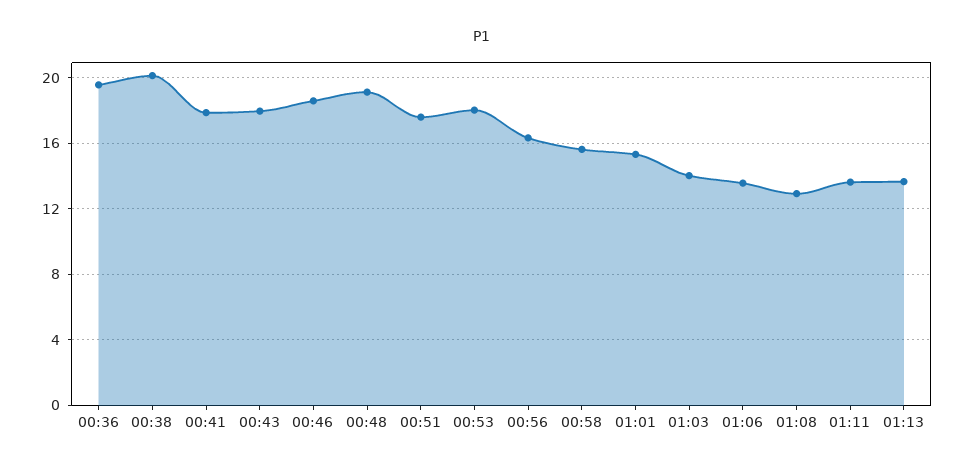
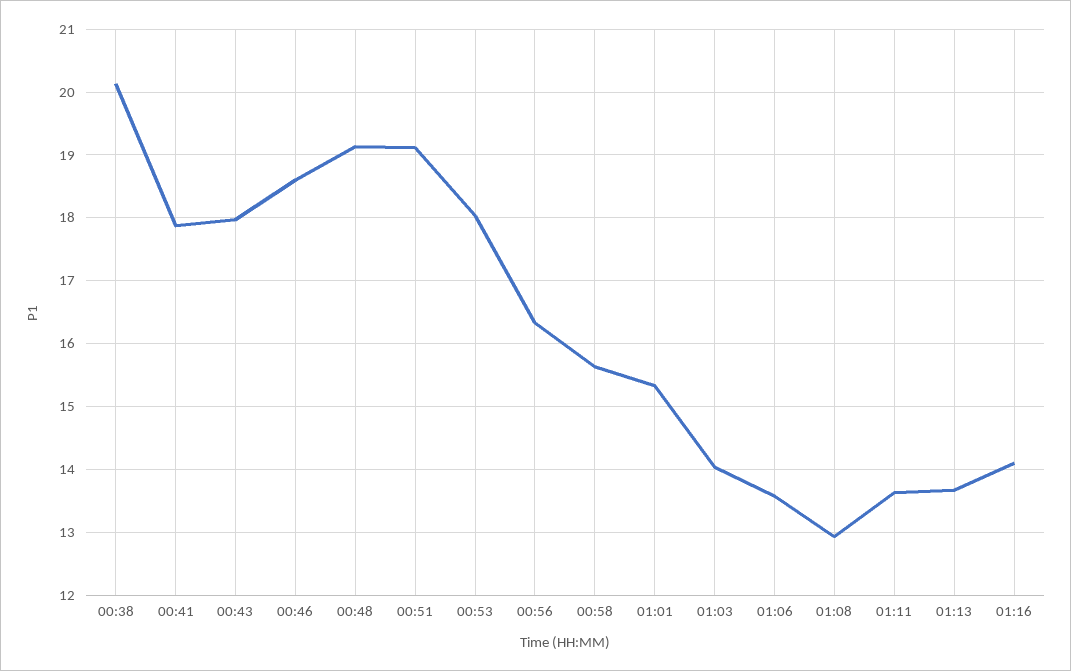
00:36: 19.5 -> none
00:51: 17.5 -> 19.1
01:16: none -> 14.1

